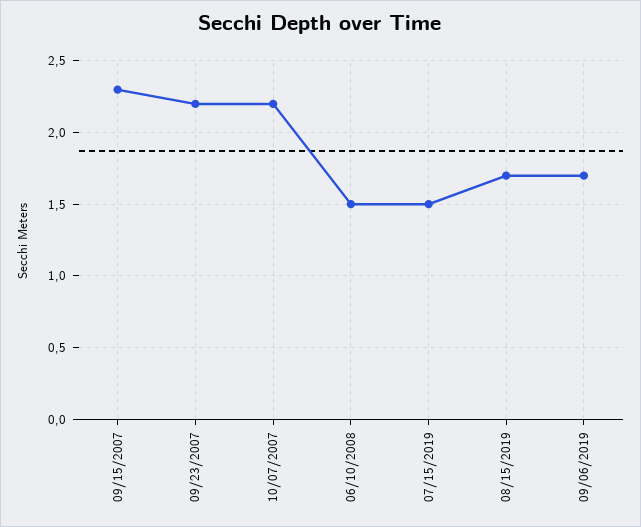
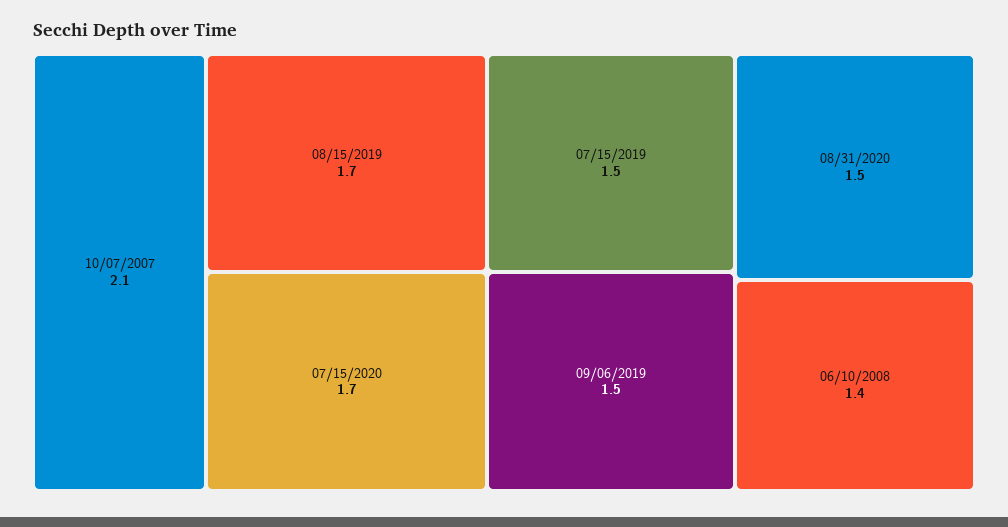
09/15/2007: 2.3 -> none
09/23/2007: 2.2 -> none
10/07/2007: 2.2 -> 2.1
06/10/2008: 1.5 -> 1.4
09/06/2019: 1.7 -> 1.5
07/15/2020: none -> 1.7
08/31/2020: none -> 1.5

